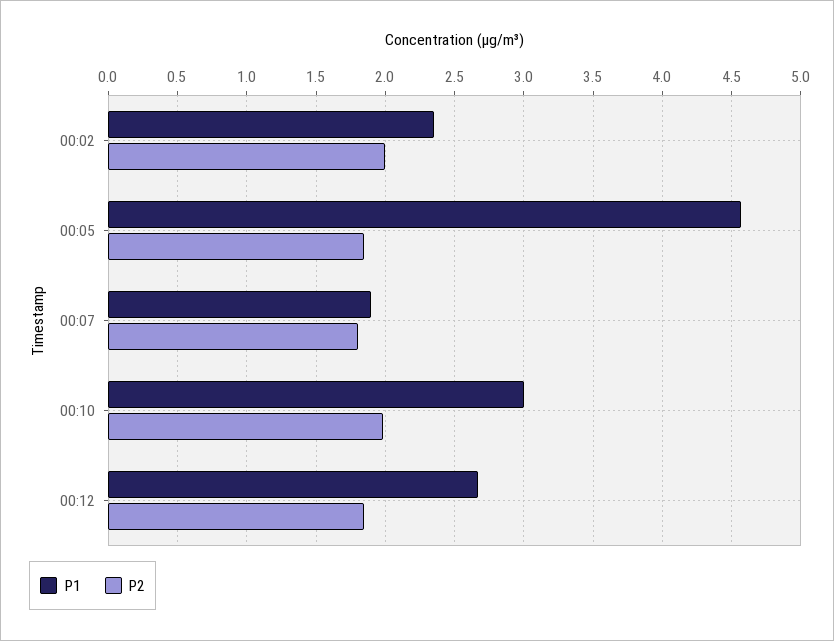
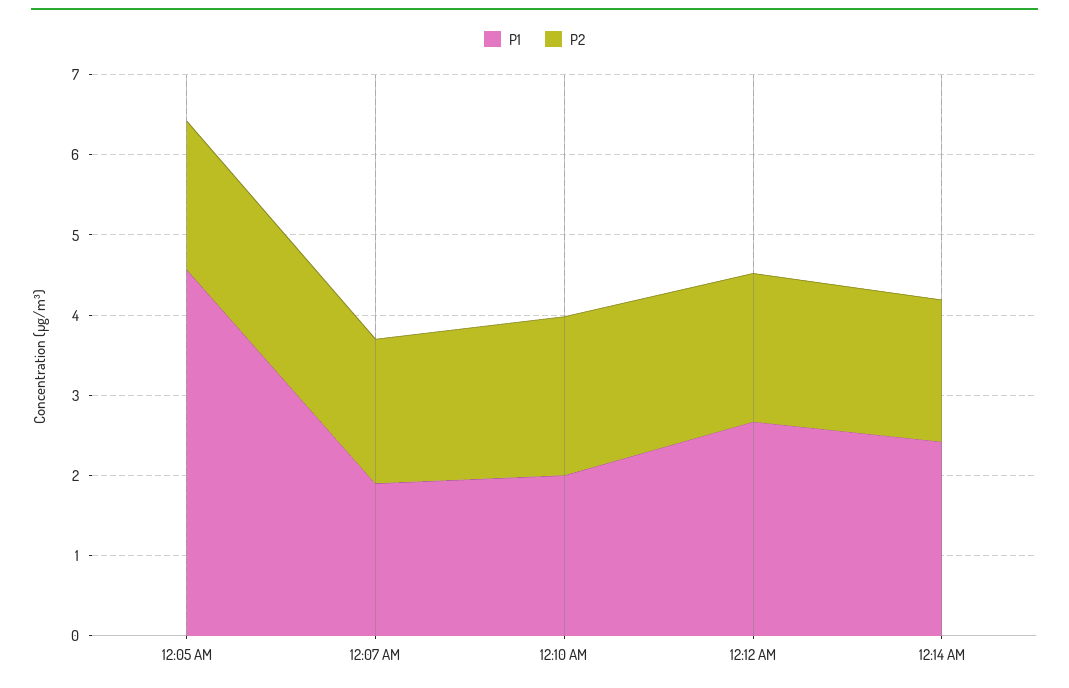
P1, 00:02: 2.35 -> none
P2, 00:02: 2 -> none
P1, 00:10: 3 -> 2
P1, 12:14 AM: none -> 2.4
P2, 12:14 AM: none -> 1.8

